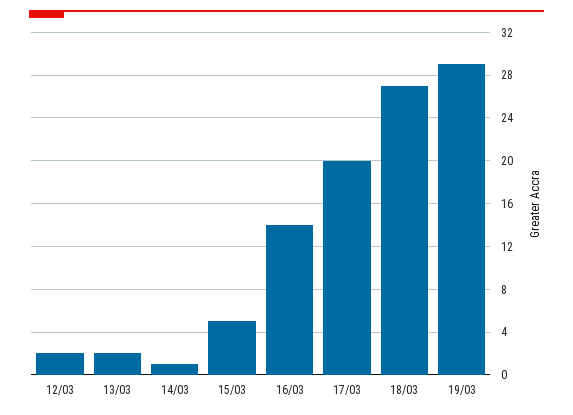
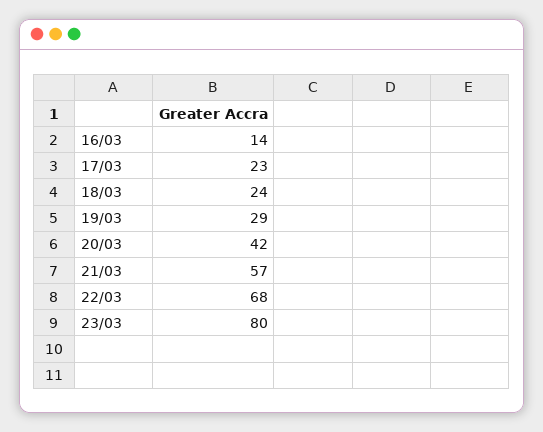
12/03: 2 -> none
13/03: 2 -> none
14/03: 1 -> none
15/03: 5 -> none
17/03: 20 -> 23
18/03: 27 -> 24
20/03: none -> 42
21/03: none -> 57
22/03: none -> 68
23/03: none -> 80

